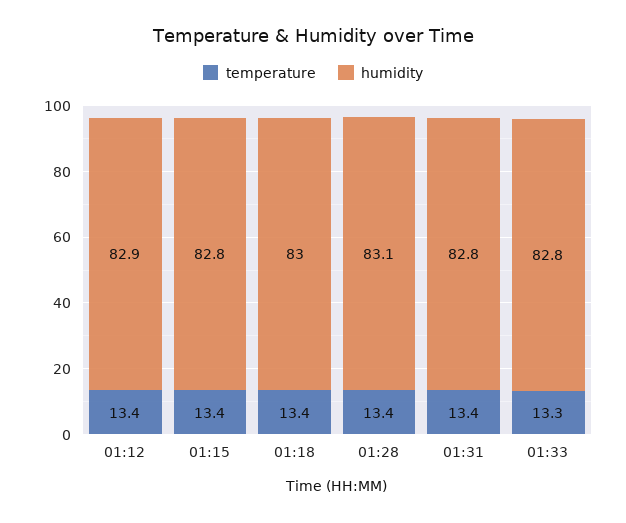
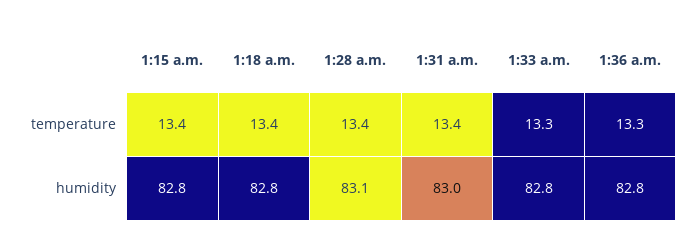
temperature, 01:12: 13.4 -> none
humidity, 01:12: 82.9 -> none
humidity, 01:18: 83 -> 82.8
humidity, 01:31: 82.8 -> 83
temperature, 1:36 a.m.: none -> 13.3
humidity, 1:36 a.m.: none -> 82.8

